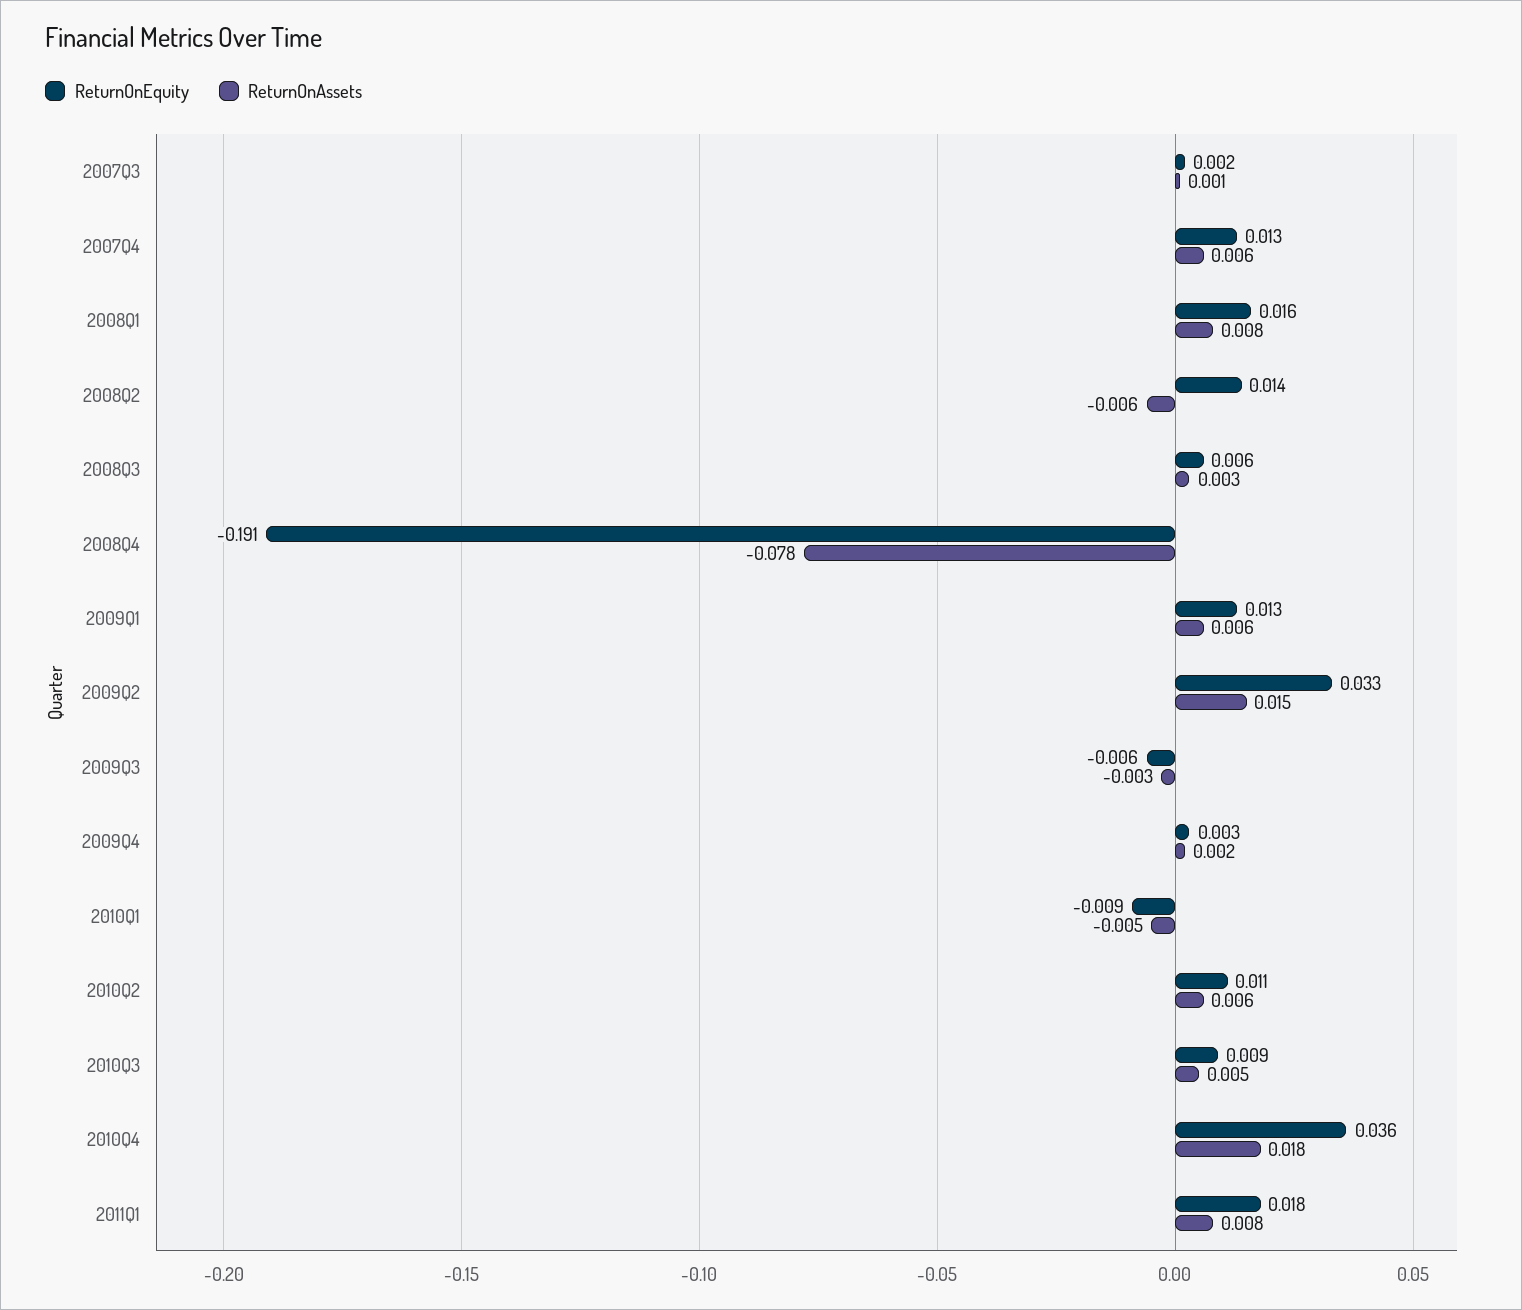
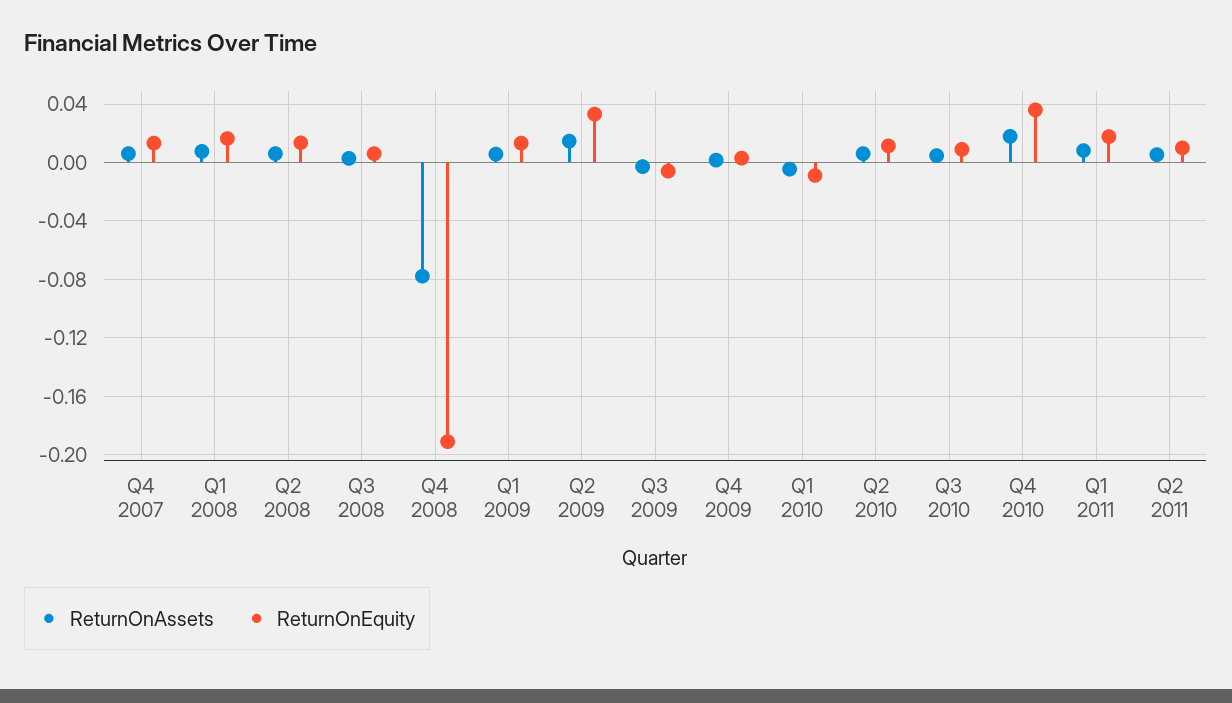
ReturnOnEquity, 2007Q3: 0.002 -> none
ReturnOnAssets, 2007Q3: 0.001 -> none
ReturnOnAssets, 2008Q2: -0.006 -> 0.005
ReturnOnAssets, Q2 2011: none -> 0.005
ReturnOnEquity, Q2 2011: none -> 0.01

